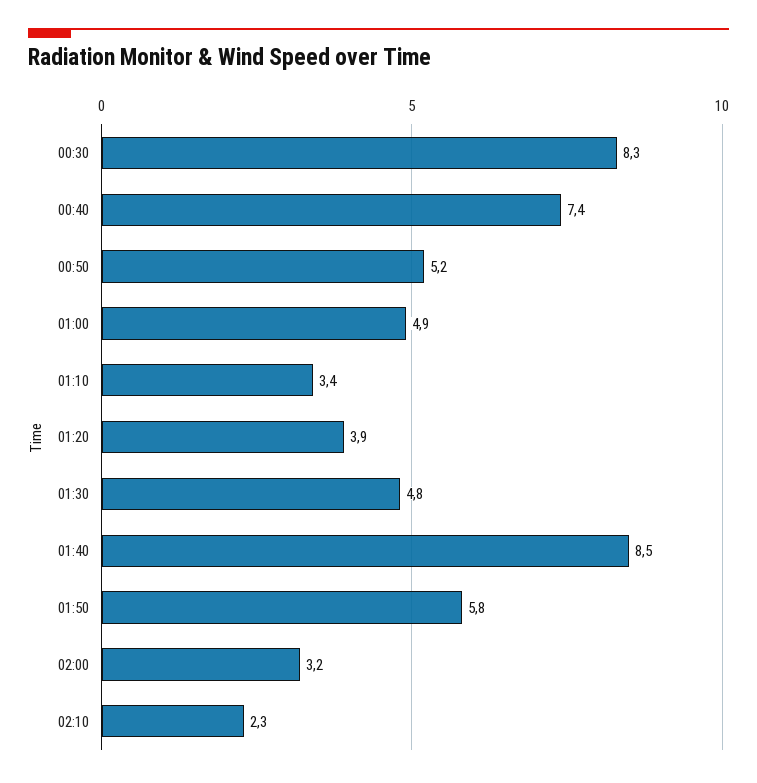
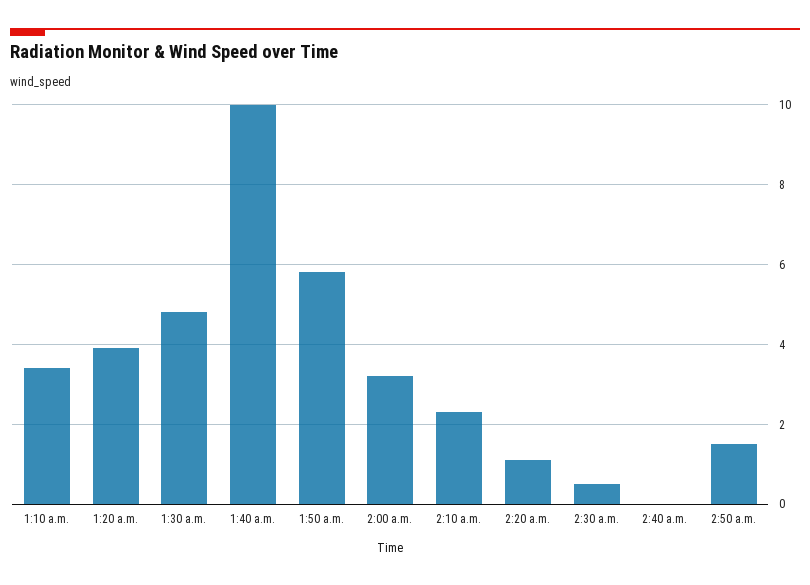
00:30: 8.3 -> none
00:40: 7.4 -> none
00:50: 5.2 -> none
01:00: 4.9 -> none
01:40: 8.5 -> 10
2:20 a.m.: none -> 1
2:30 a.m.: none -> 0.5
2:40 a.m.: none -> 0
2:50 a.m.: none -> 1.5

